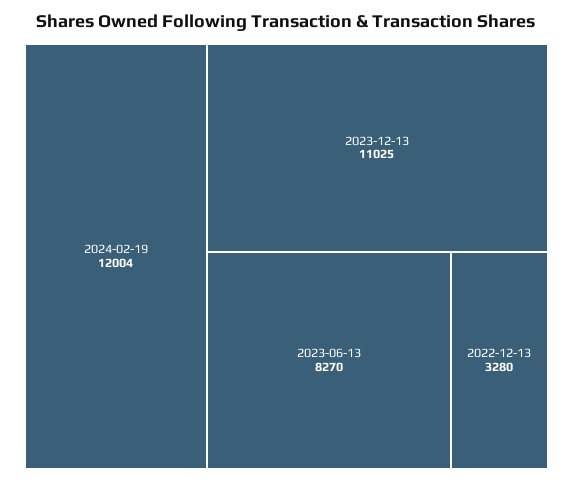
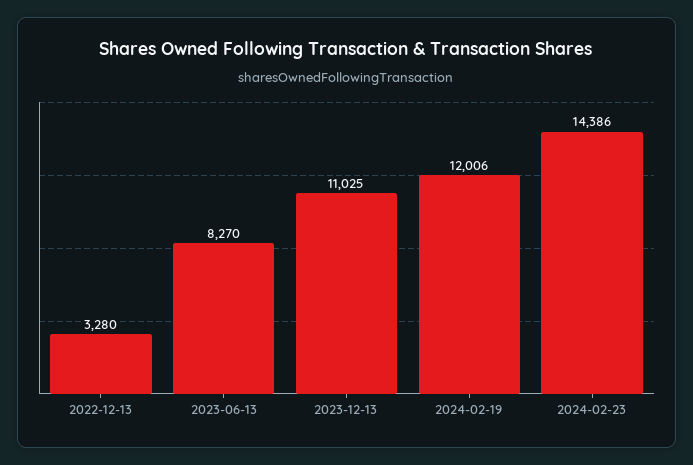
2024-02-19: 12004 -> 12006
2024-02-23: none -> 14386

